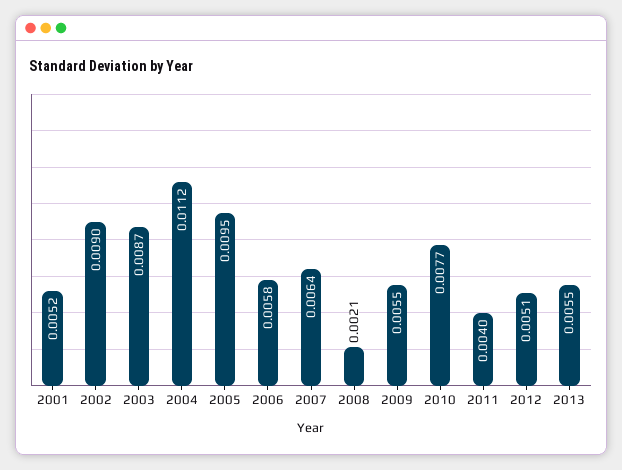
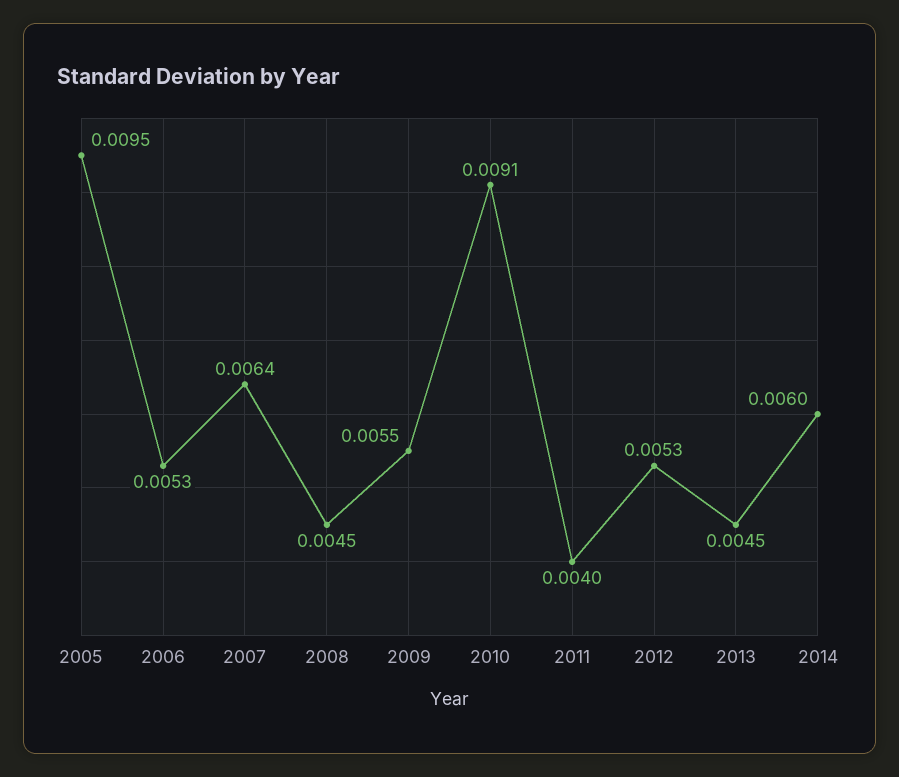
2001: 0.0052 -> none
2002: 0.009 -> none
2003: 0.0087 -> none
2004: 0.0112 -> none
2006: 0.0058 -> 0.0053
2008: 0.0021 -> 0.0045
2010: 0.0077 -> 0.0091
2012: 0.0051 -> 0.0053
2013: 0.0055 -> 0.0045
2014: none -> 0.006

